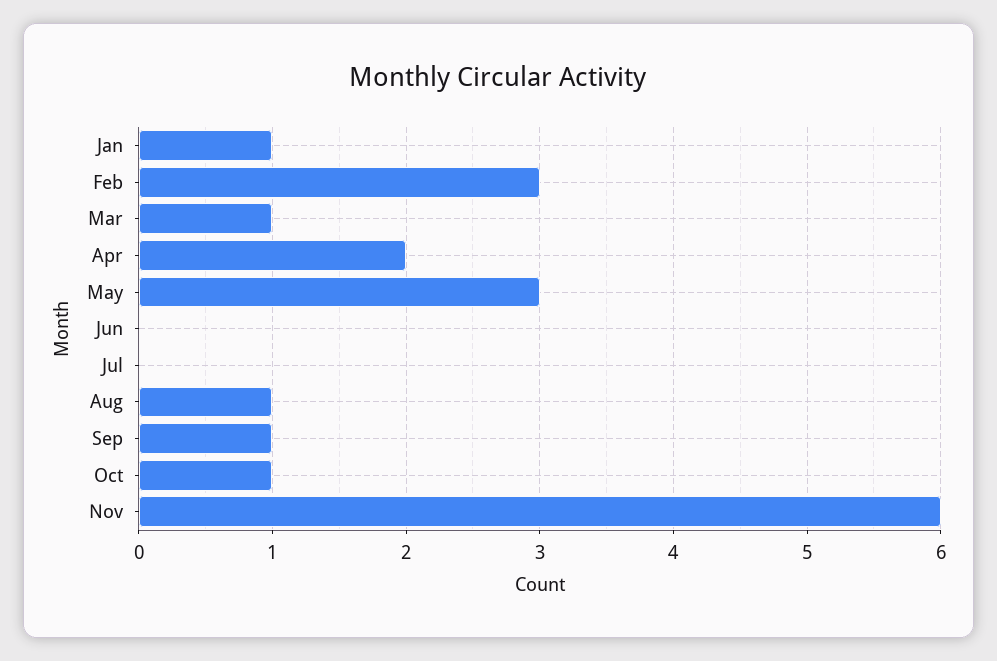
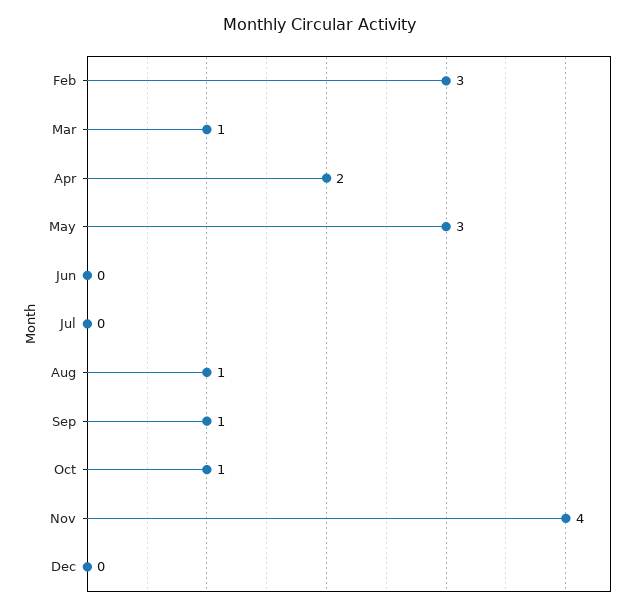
Jan: 1 -> none
Nov: 6 -> 4
Dec: none -> 0

